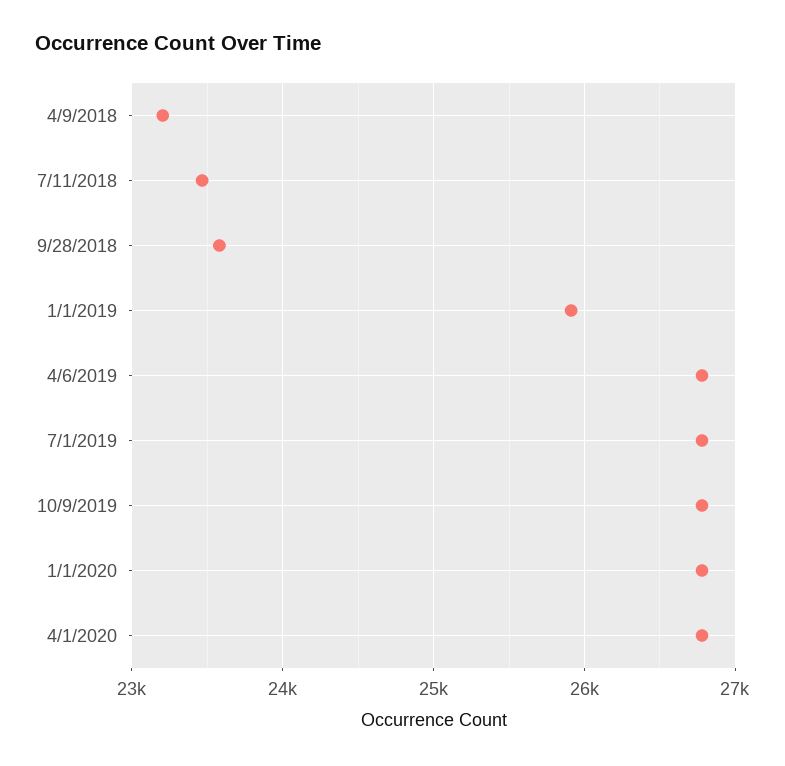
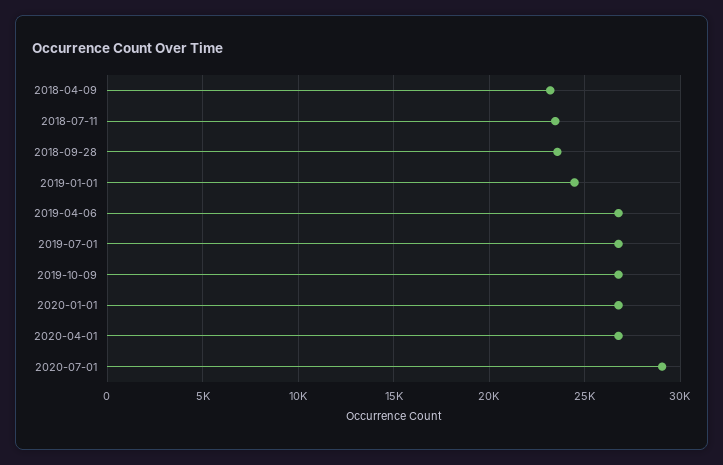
1/1/2019: 25900 -> 24500
2020-07-01: none -> 29000

